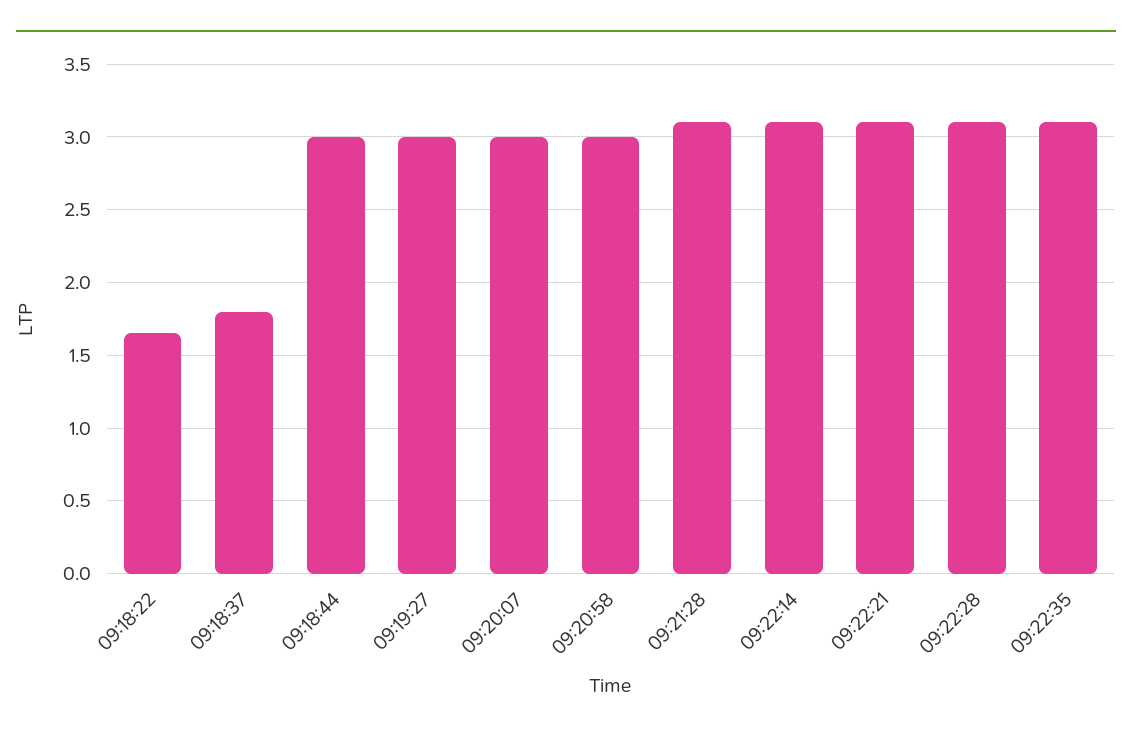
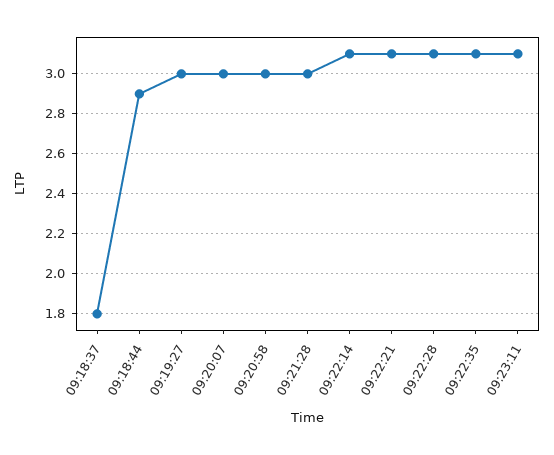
09:18:22: 1.65 -> none
09:18:44: 3 -> 2.9
09:21:28: 3.1 -> 3
09:23:11: none -> 3.1

